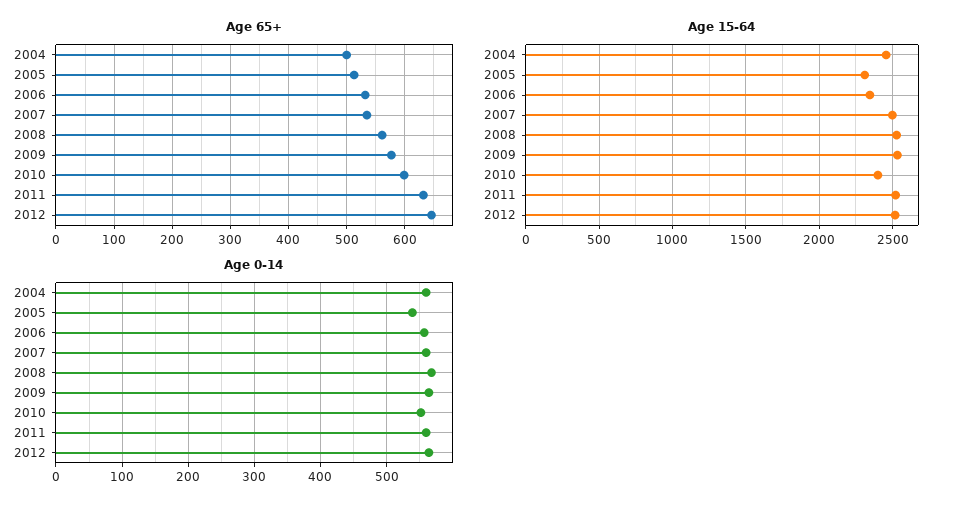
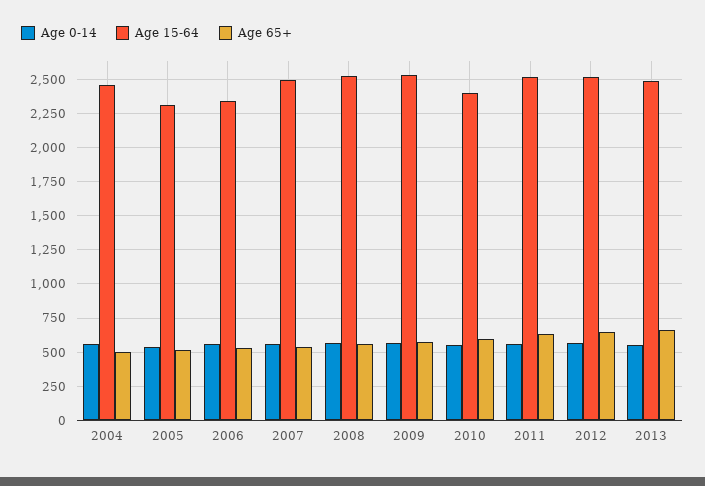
Age 0-14, 2013: none -> 550
Age 15-64, 2013: none -> 2500
Age 65+, 2013: none -> 650

